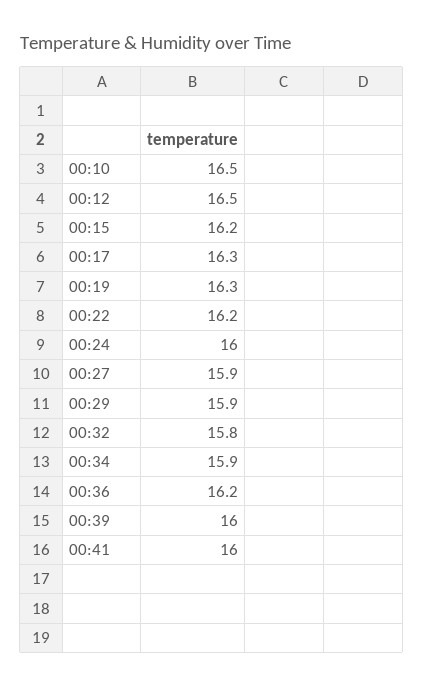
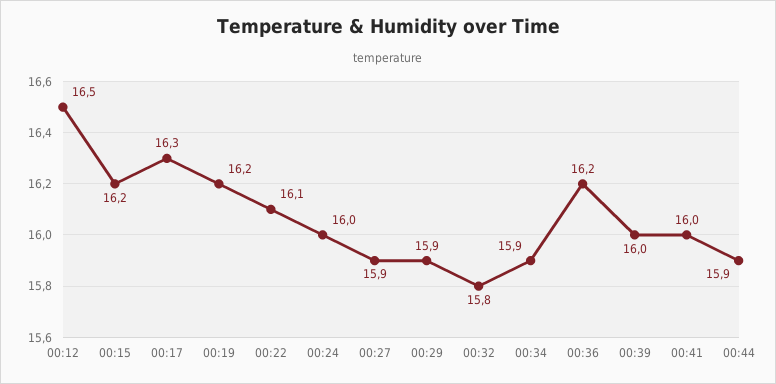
00:10: 16.5 -> none
00:19: 16.3 -> 16.2
00:22: 16.2 -> 16.1
00:44: none -> 15.9

